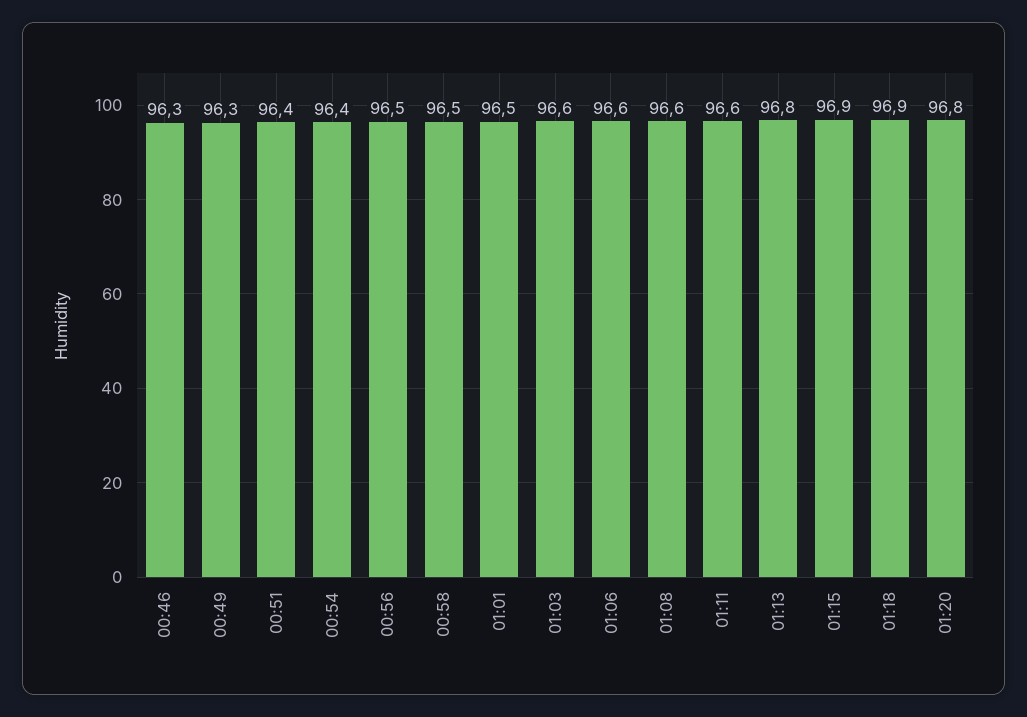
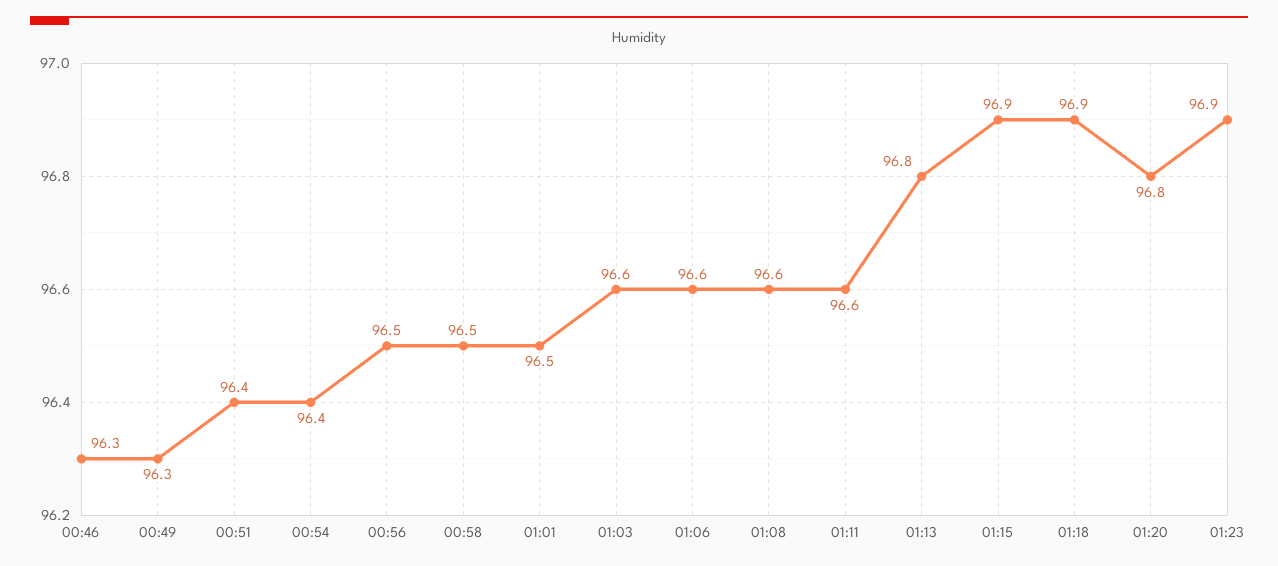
01:23: none -> 96.9

